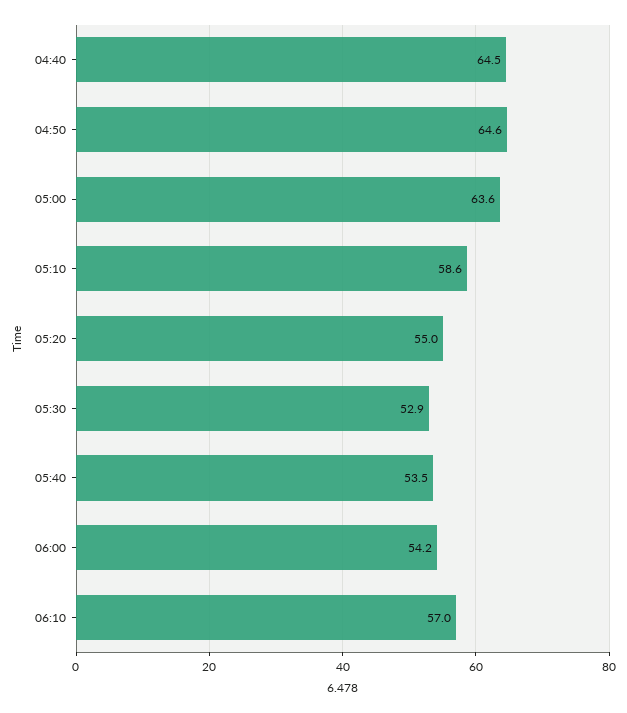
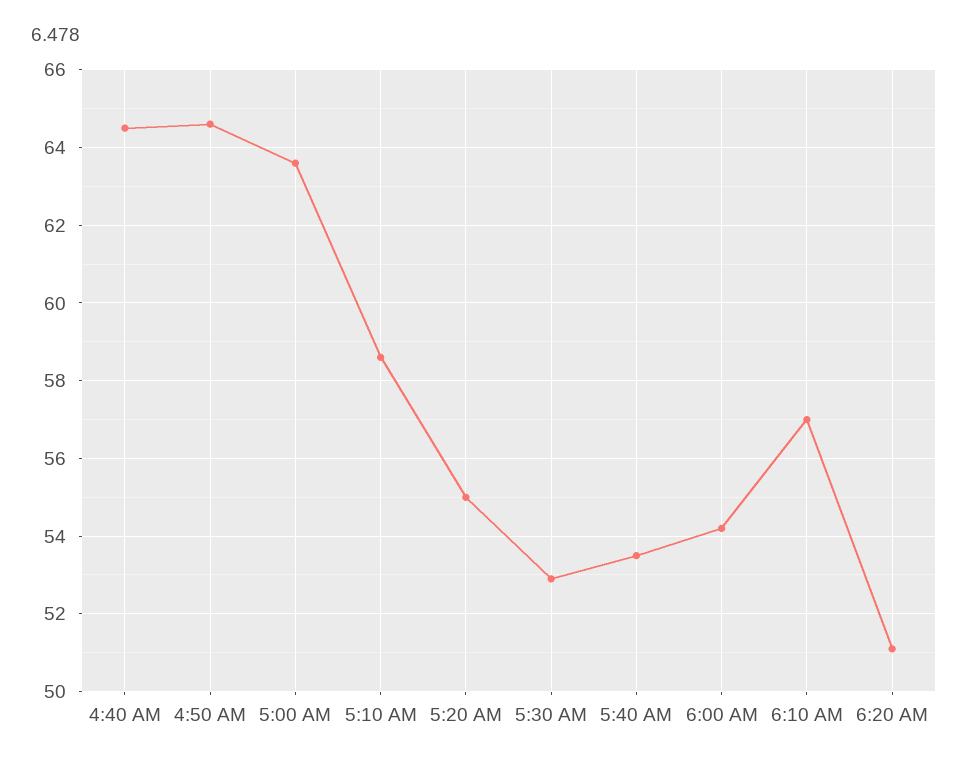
6:20 AM: none -> 51

